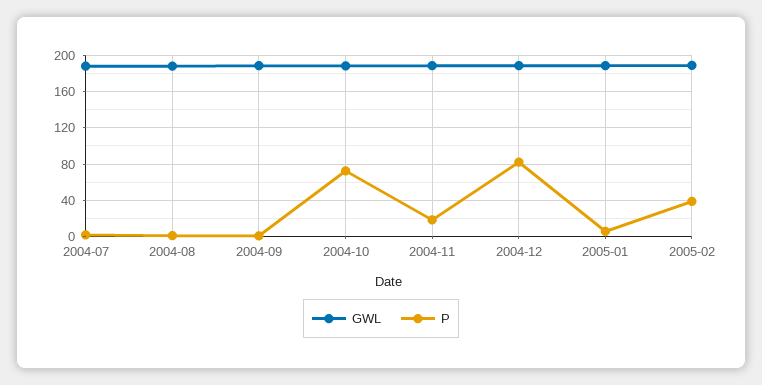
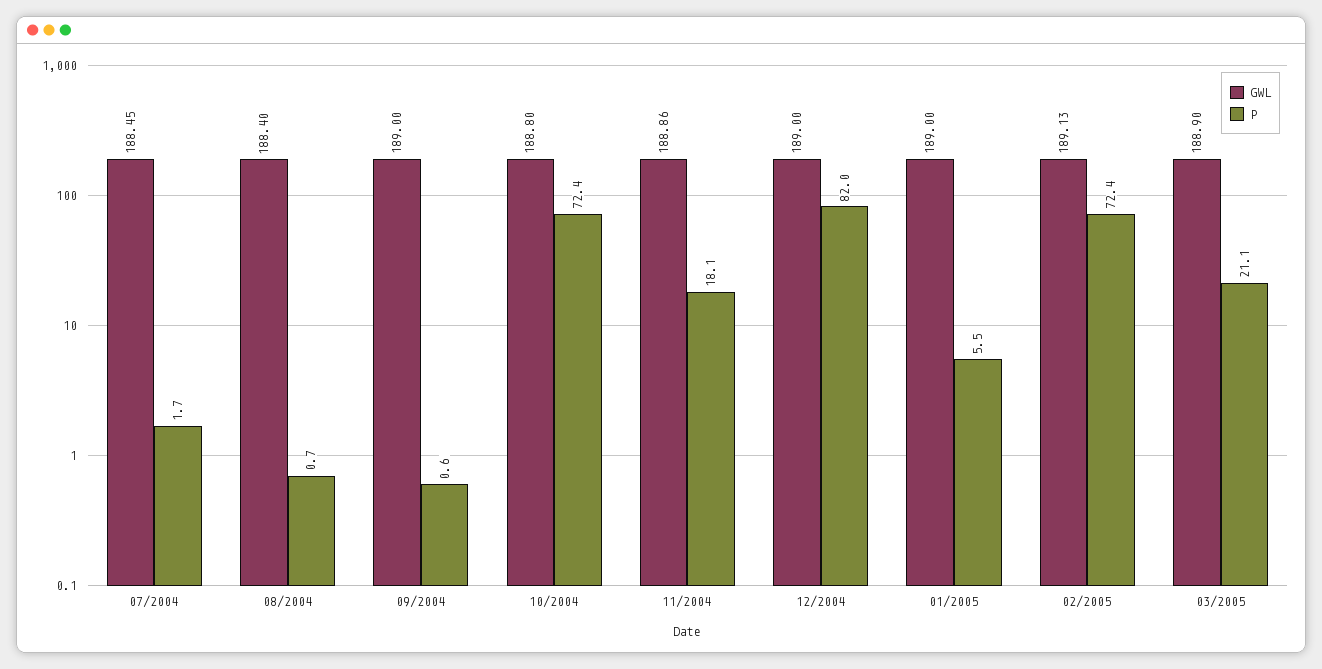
P, 2005-02: 40 -> 72.4
GWL, 03/2005: none -> 188.9
P, 03/2005: none -> 21.1

